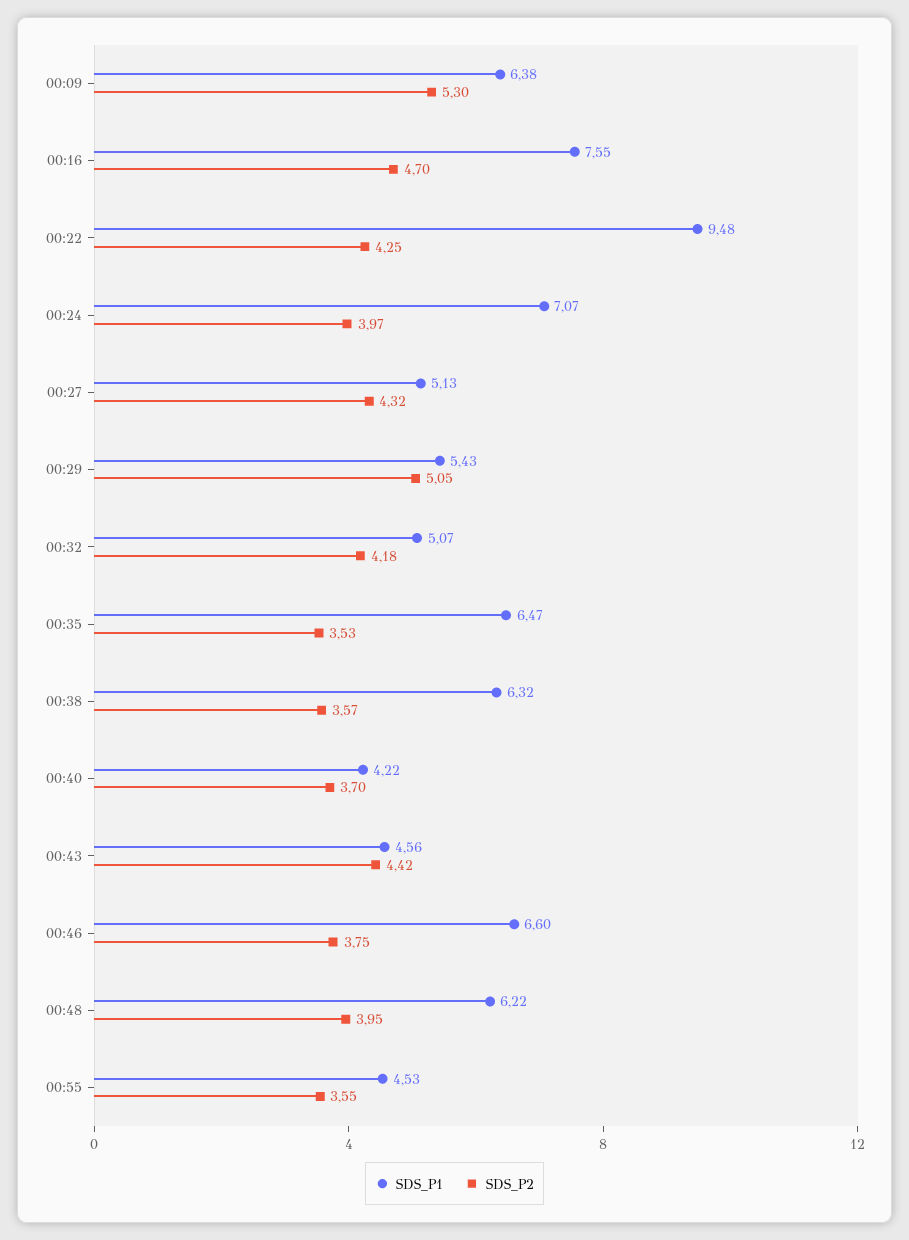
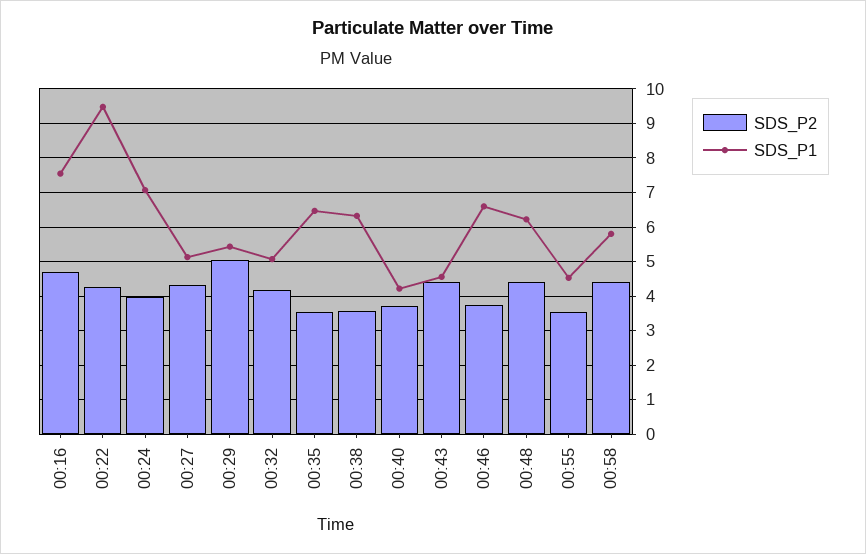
SDS_P1, 00:09: 6.38 -> none
SDS_P2, 00:09: 5.3 -> none
SDS_P2, 00:48: 3.95 -> 4.4
SDS_P2, 00:58: none -> 4.4
SDS_P1, 00:58: none -> 5.8

